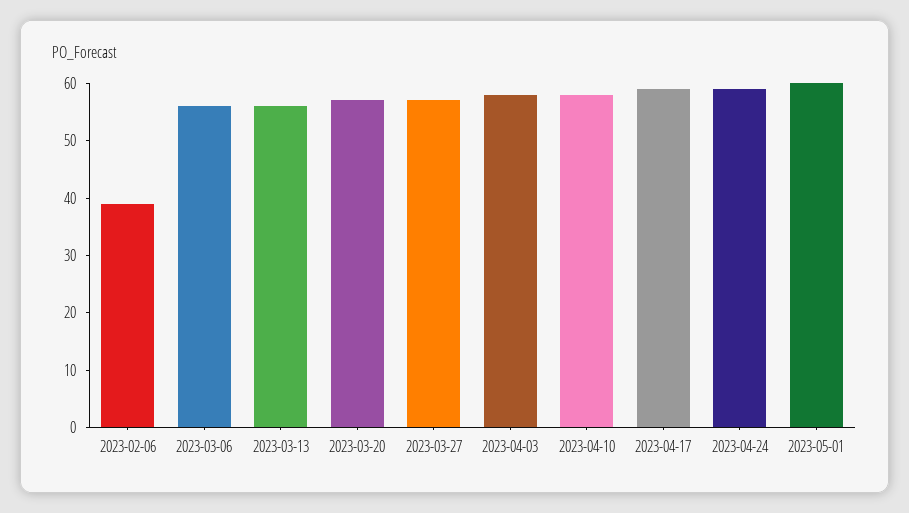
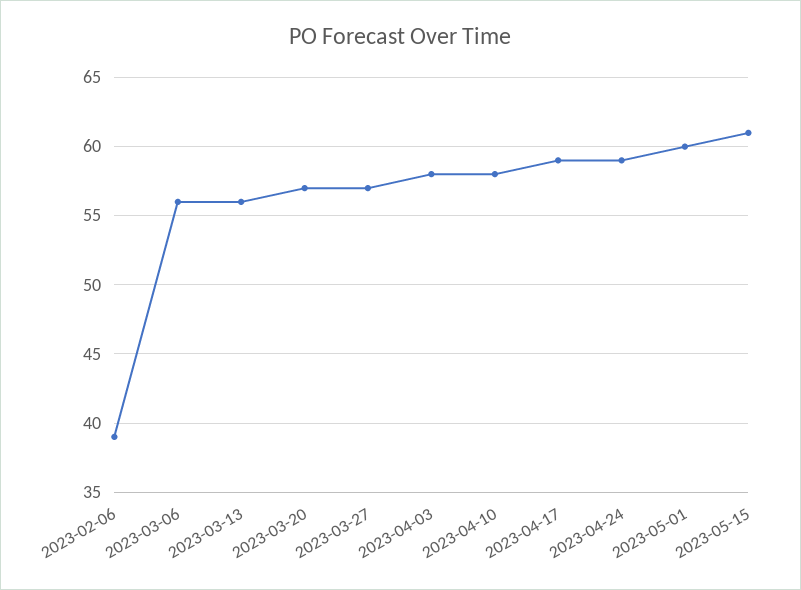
2023-05-15: none -> 61

